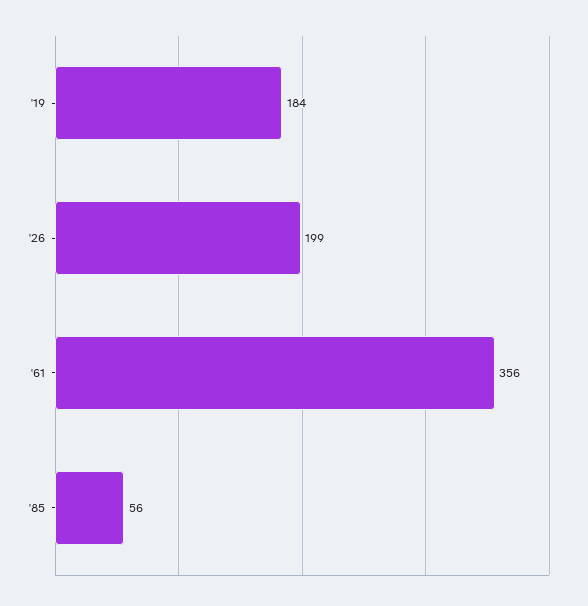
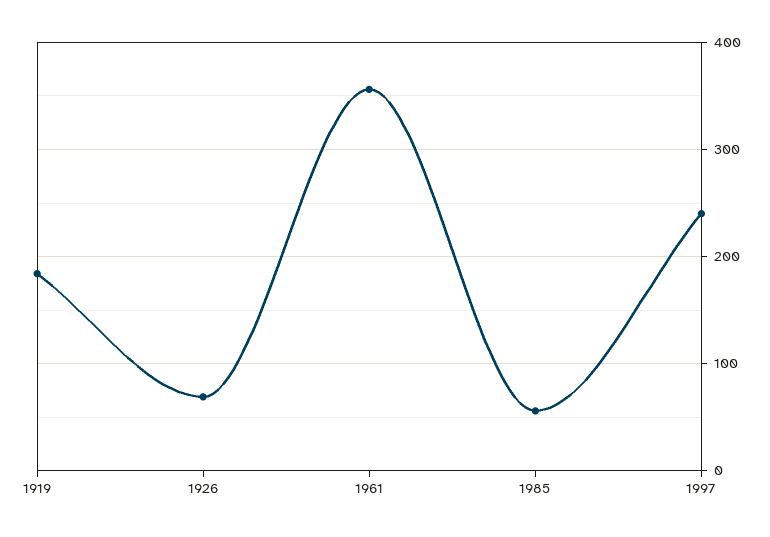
'26: 199 -> 70
1997: none -> 240

